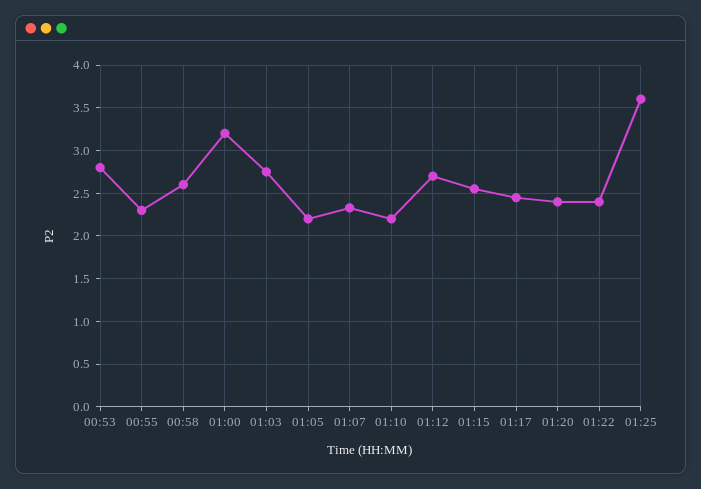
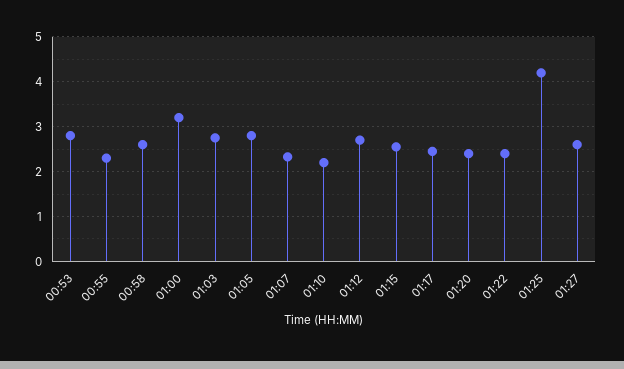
01:05: 2.2 -> 2.8
01:25: 3.6 -> 4.2
01:27: none -> 2.6

